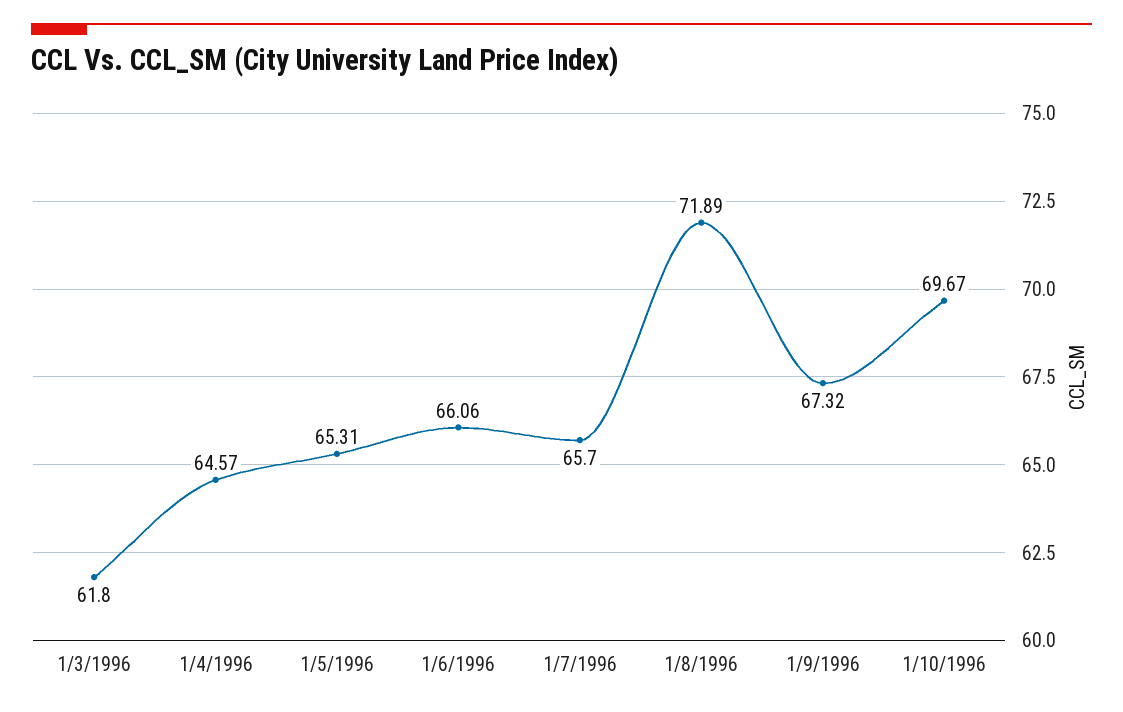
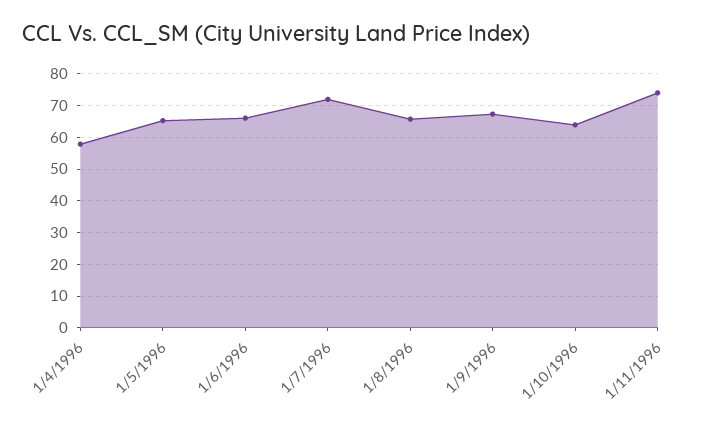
1/3/1996: 61.8 -> none
1/4/1996: 64.57 -> 58
1/7/1996: 65.7 -> 72
1/8/1996: 71.89 -> 66
1/10/1996: 69.67 -> 64
1/11/1996: none -> 74

